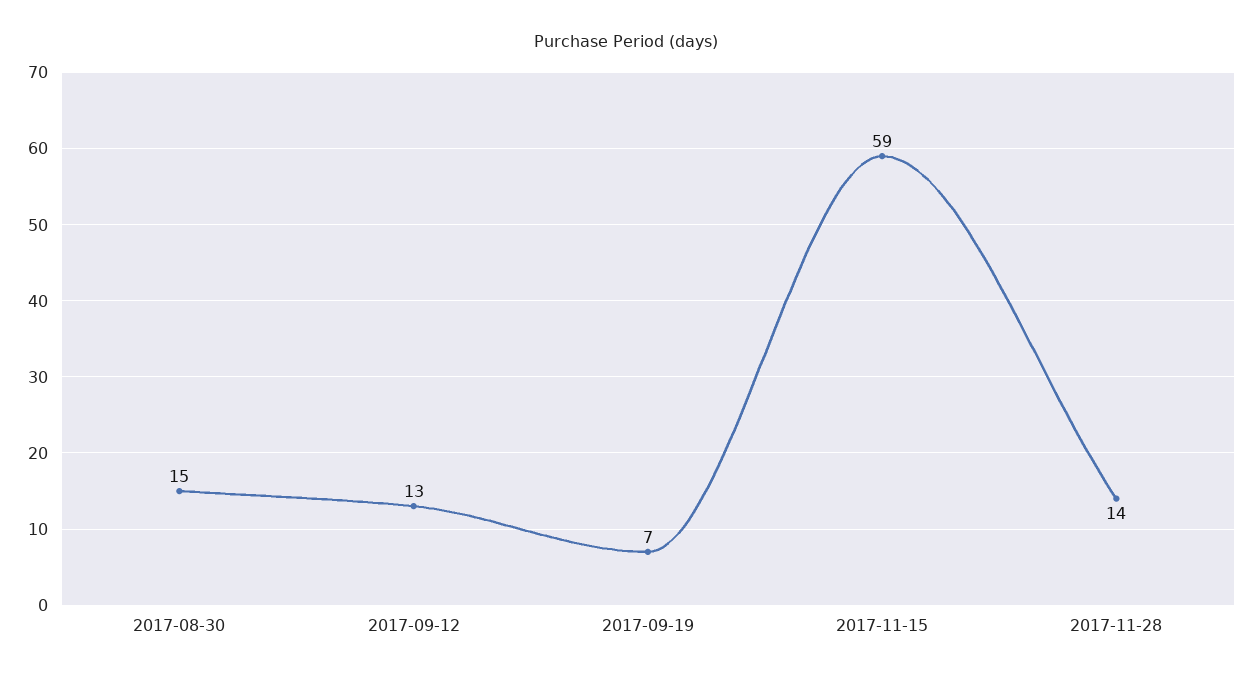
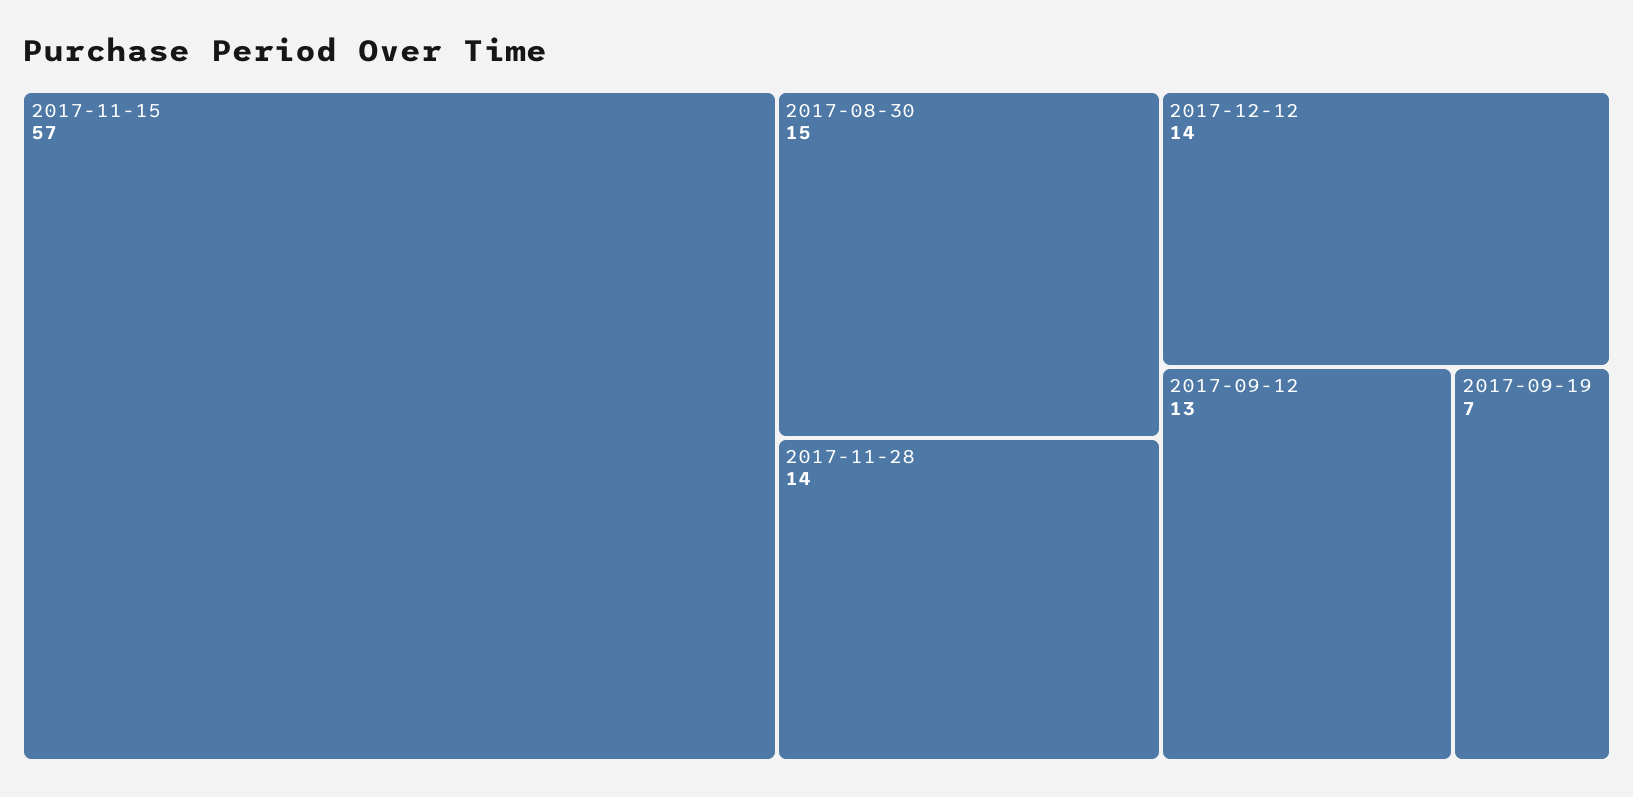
2017-11-15: 59 -> 57
2017-12-12: none -> 14

